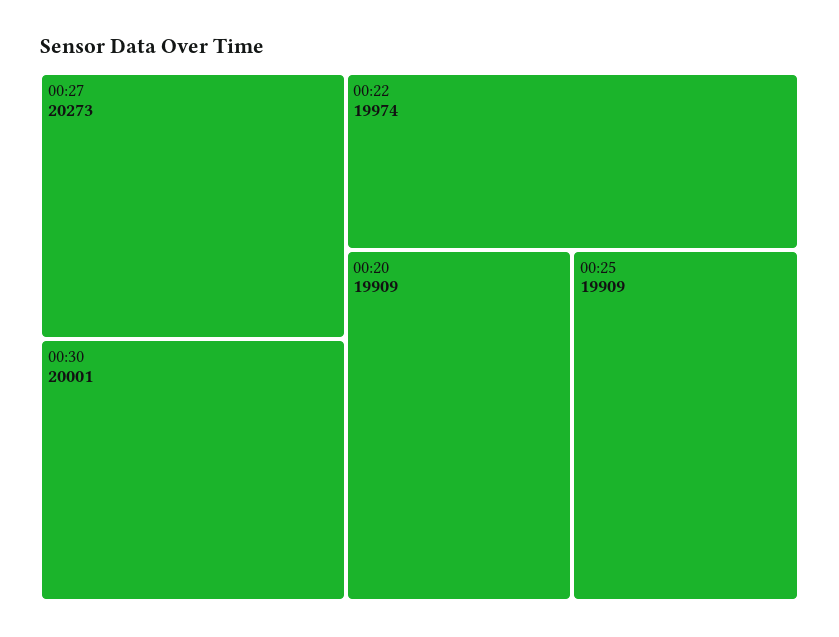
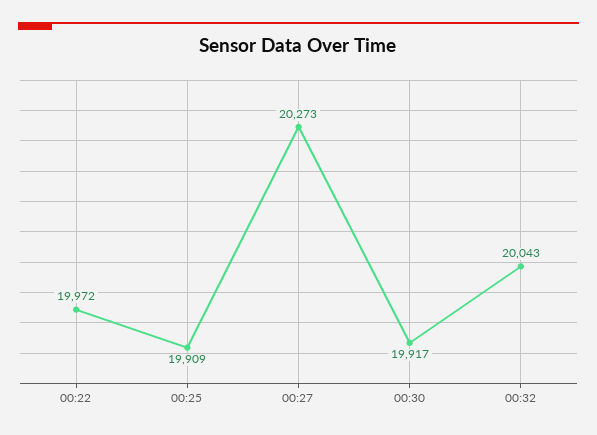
00:30: 20001 -> 19917
00:22: 19974 -> 19972
00:20: 19909 -> none
00:32: none -> 20043

